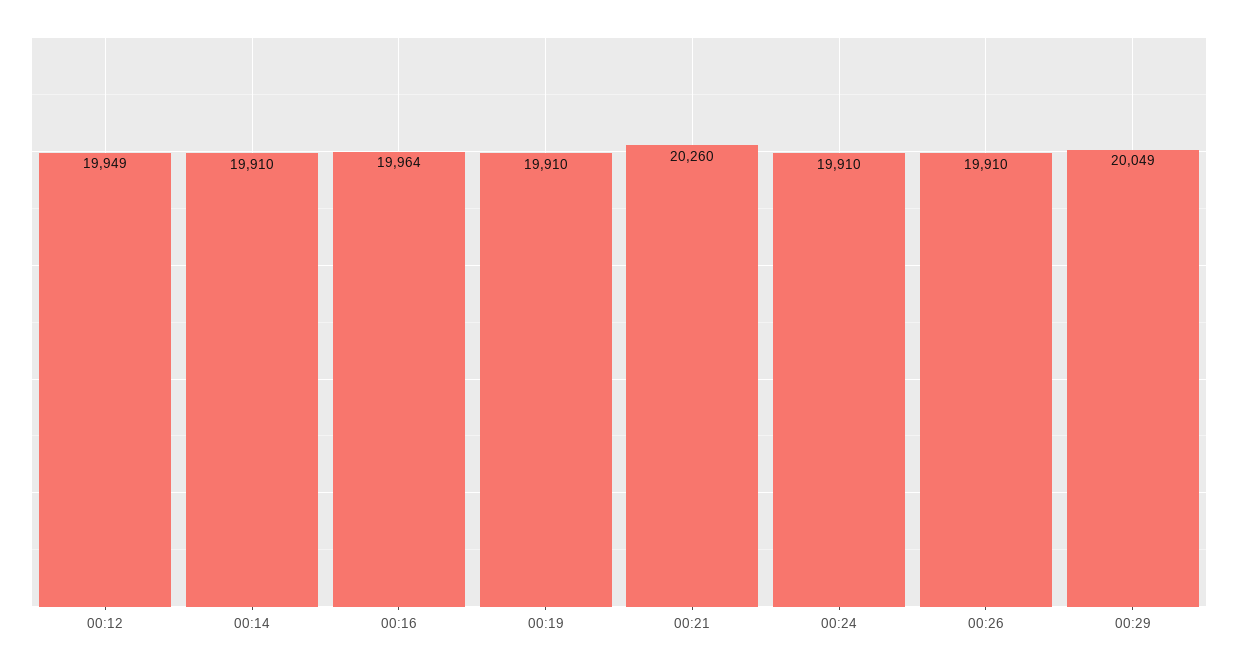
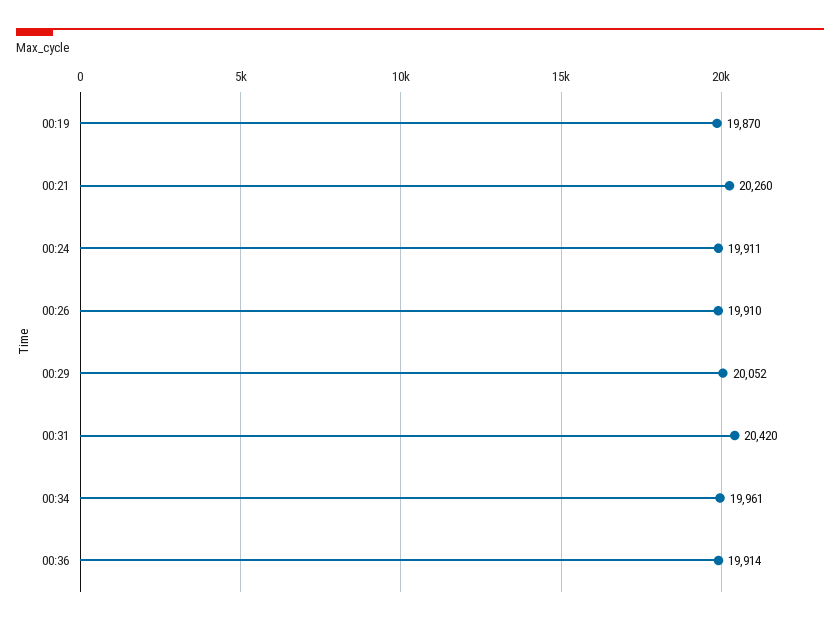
00:12: 19949 -> none
00:14: 19910 -> none
00:16: 19964 -> none
00:19: 19910 -> 19870
00:24: 19910 -> 19911
00:29: 20049 -> 20052
00:31: none -> 20420
00:34: none -> 19961
00:36: none -> 19914

